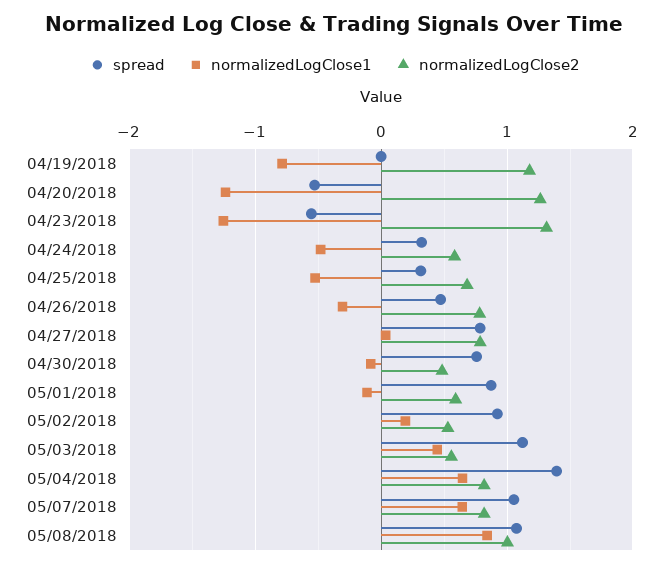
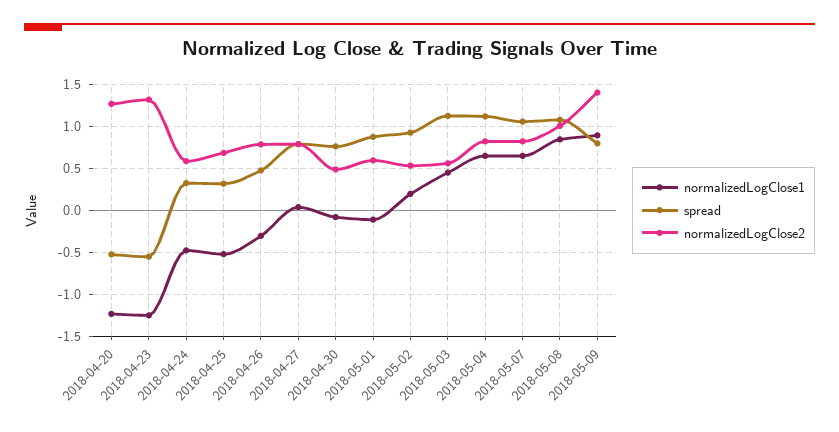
spread, 04/19/2018: 0 -> none
normalizedLogClose1, 04/19/2018: -0.8 -> none
normalizedLogClose2, 04/19/2018: 1.2 -> none
spread, 05/04/2018: 1.4 -> 1.1
normalizedLogClose1, 2018-05-09: none -> 0.9
spread, 2018-05-09: none -> 0.8
normalizedLogClose2, 2018-05-09: none -> 1.4

